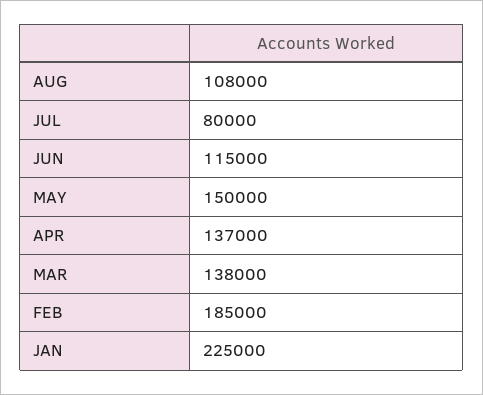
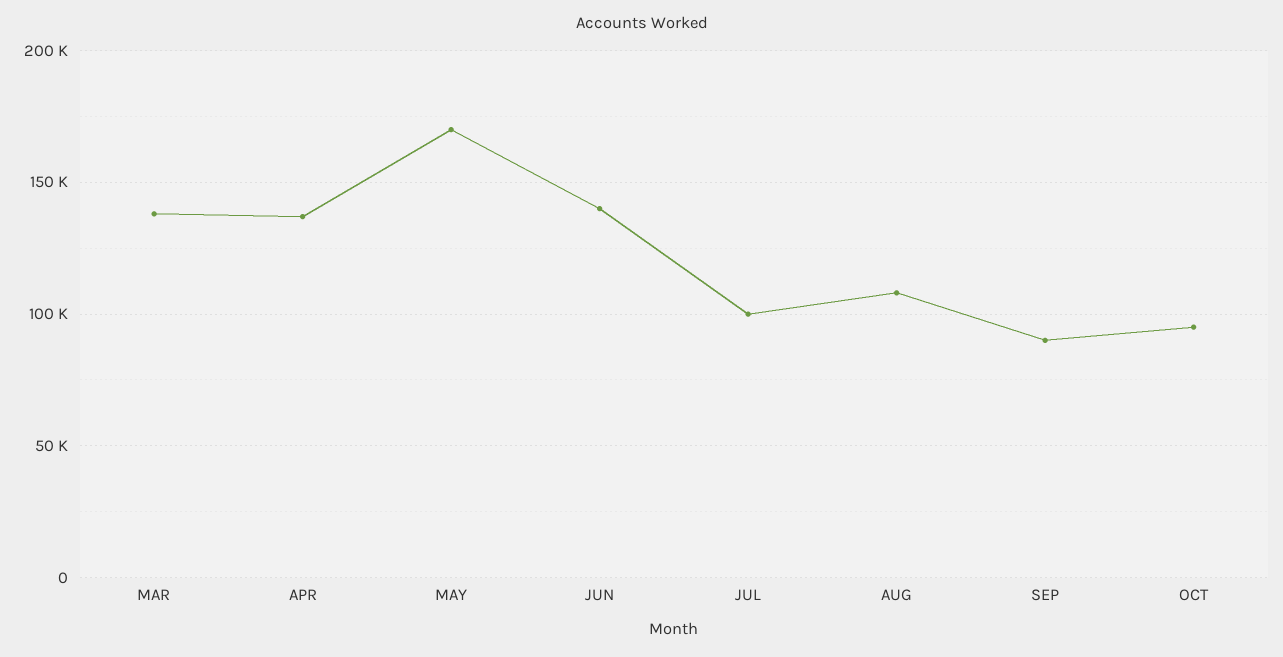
JUL: 80000 -> 100000
JUN: 115000 -> 140000
MAY: 150000 -> 170000
FEB: 185000 -> none
JAN: 225000 -> none
SEP: none -> 90000
OCT: none -> 95000

